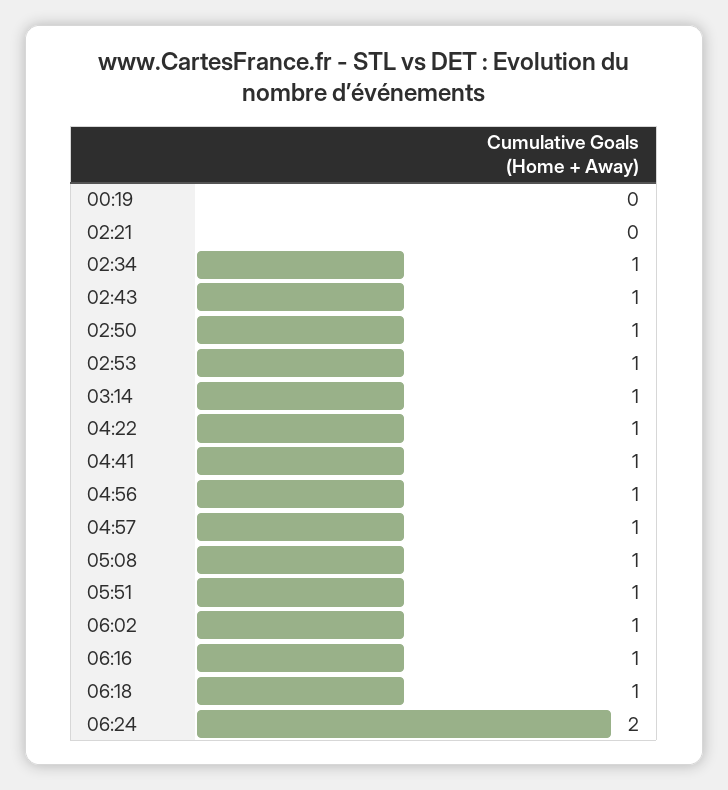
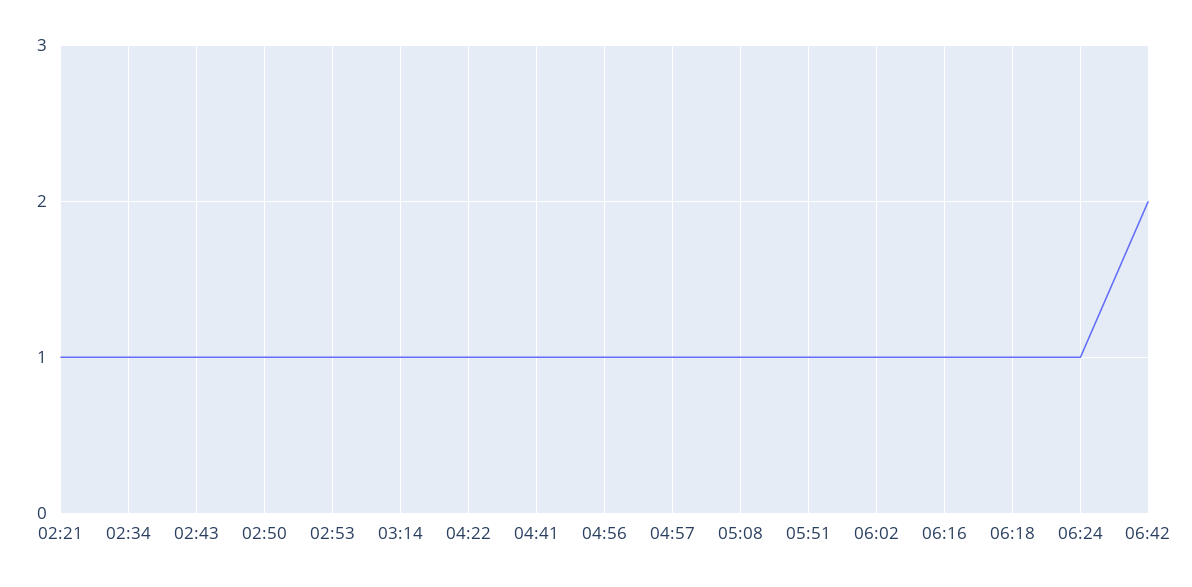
00:19: 0 -> none
02:21: 0 -> 1
06:24: 2 -> 1
06:42: none -> 2

